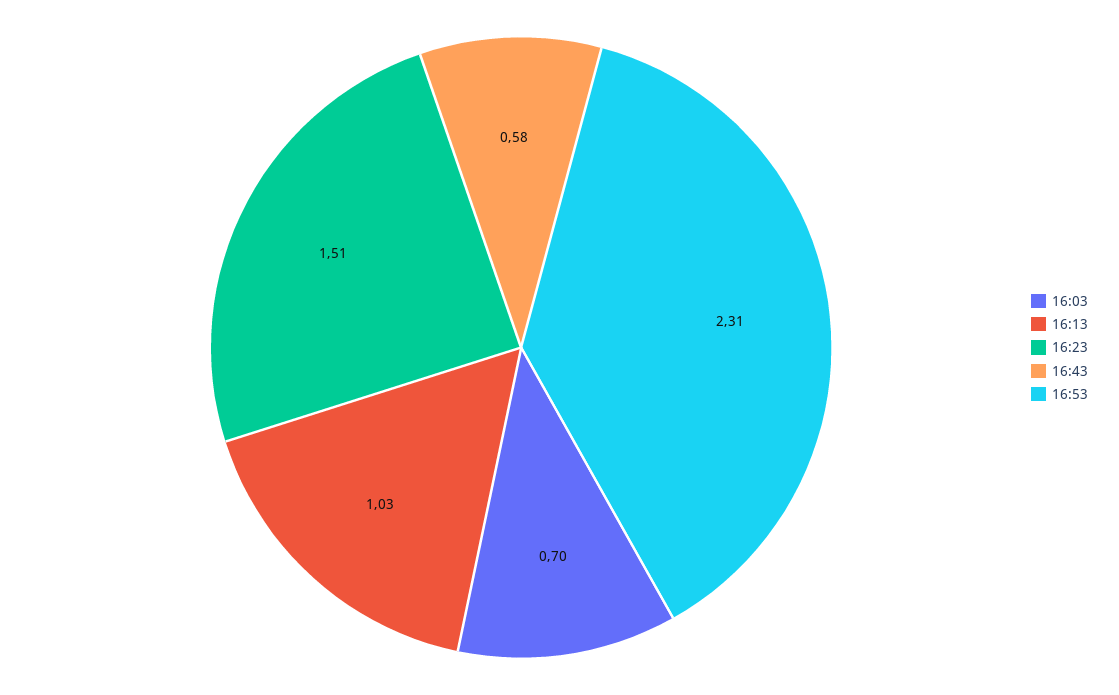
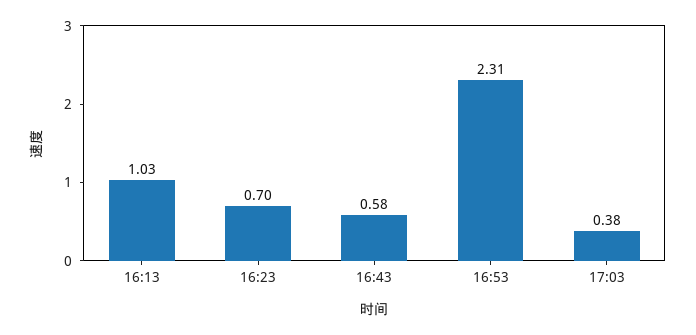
16:03: 0.7 -> none
16:23: 1.51 -> 0.7
17:03: none -> 0.38

